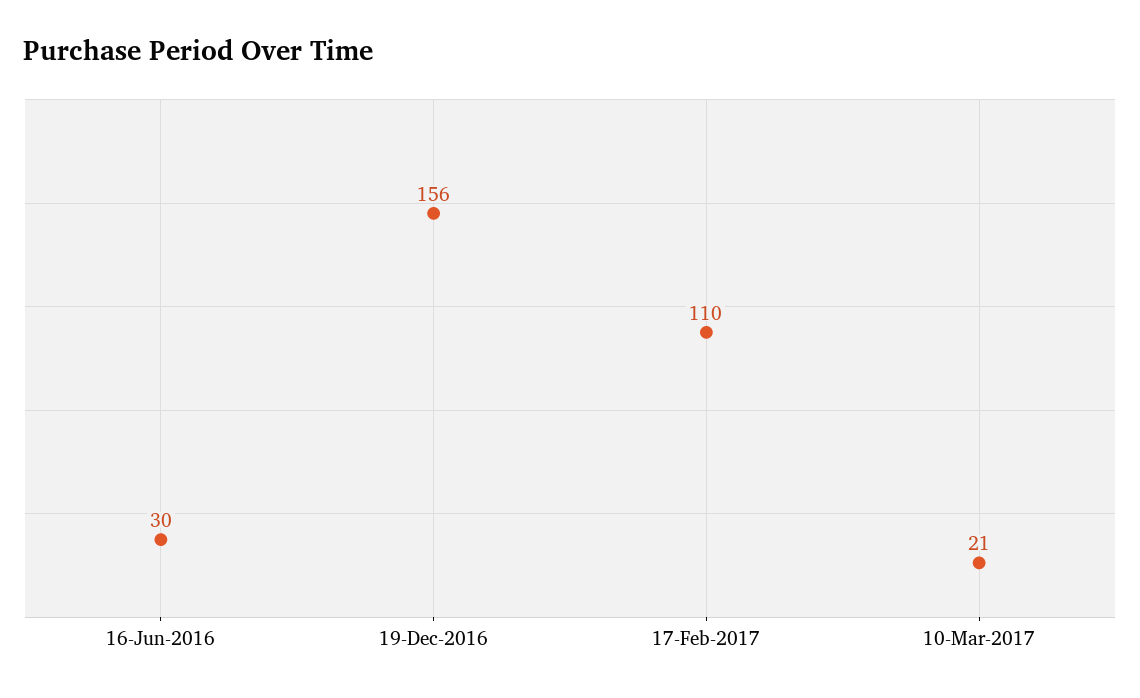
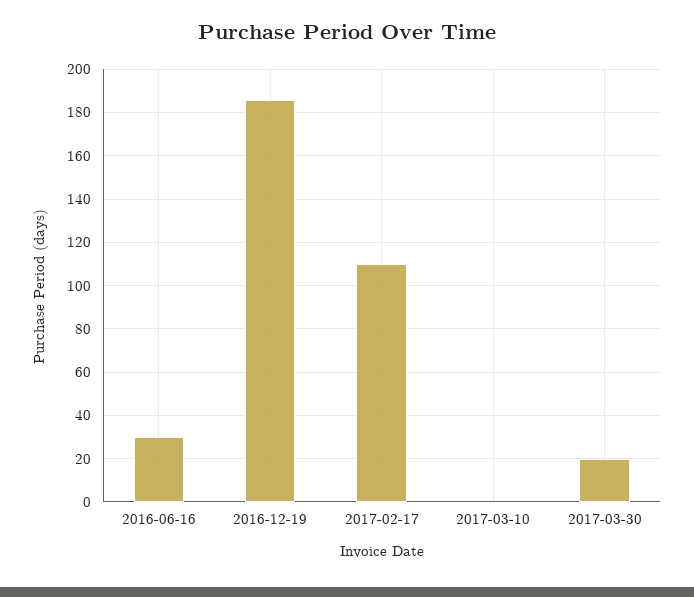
19-Dec-2016: 156 -> 185
10-Mar-2017: 21 -> 0
2017-03-30: none -> 20

